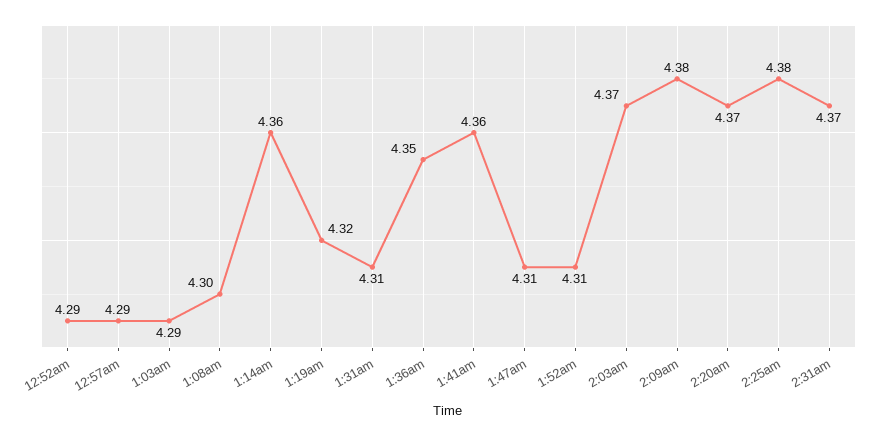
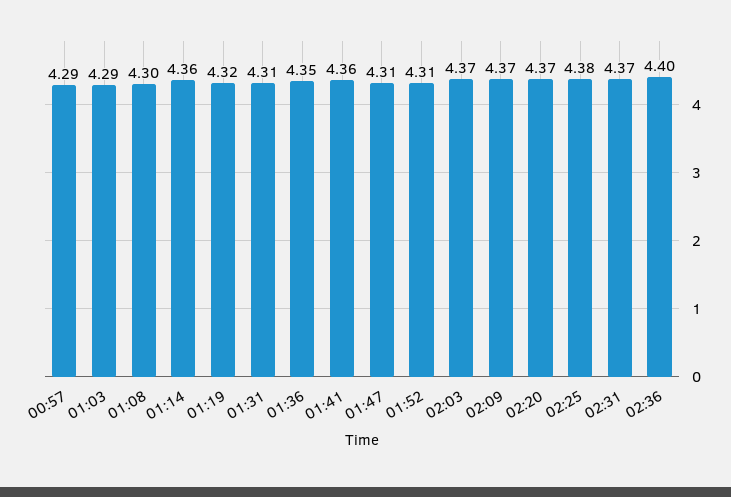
12:52am: 4.29 -> none
2:09am: 4.38 -> 4.37
02:36: none -> 4.4

